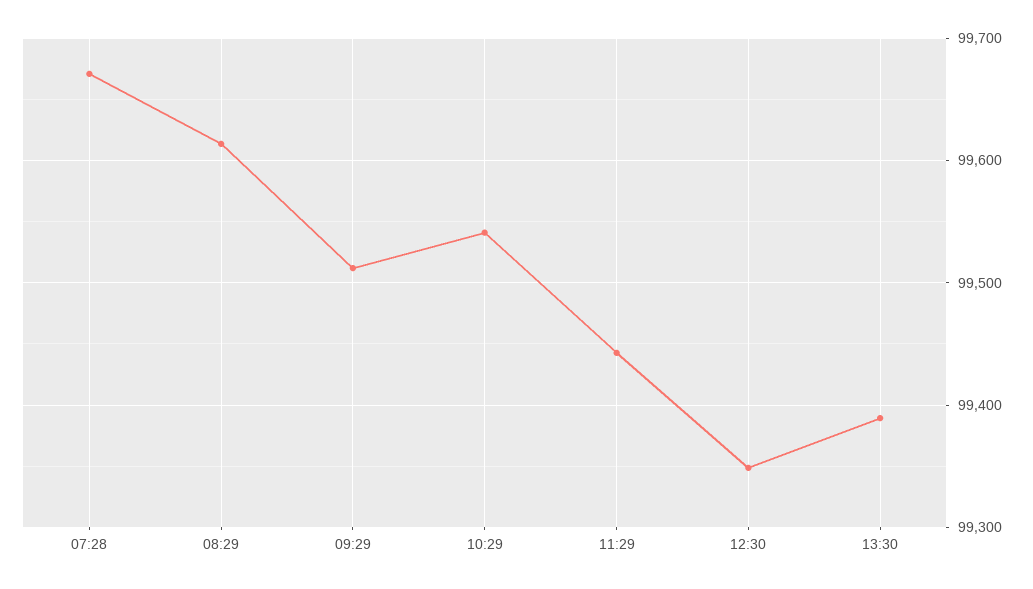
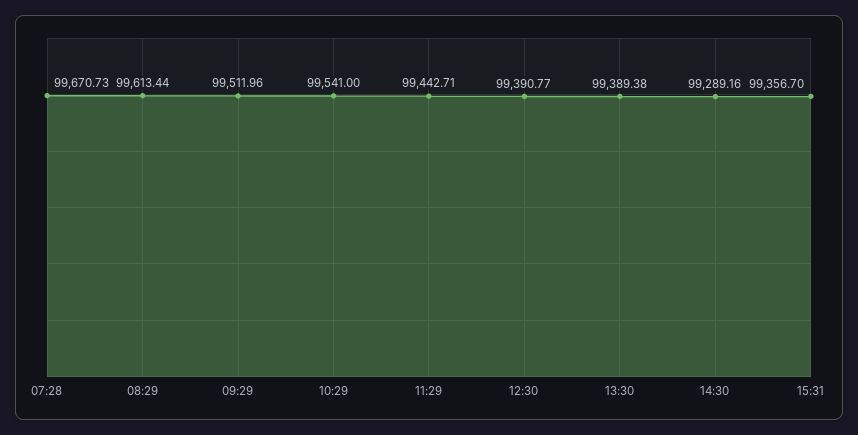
12:30: 99350 -> 99390.77
14:30: none -> 99289.16
15:31: none -> 99356.7

